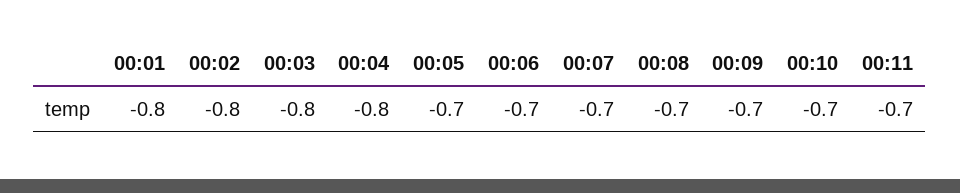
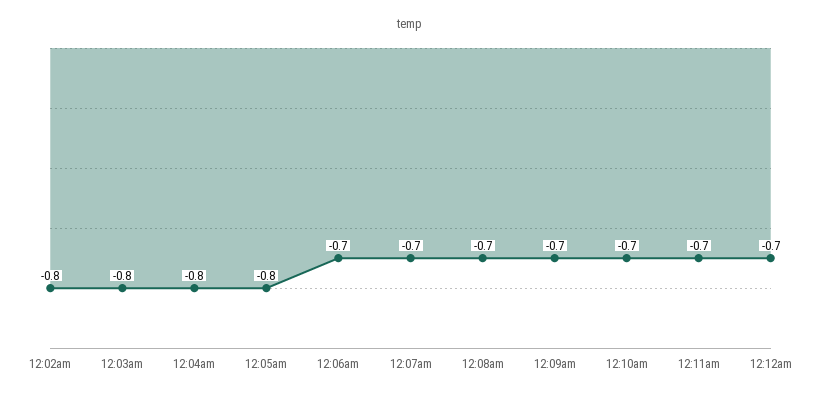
00:01: -0.8 -> none
00:05: -0.7 -> -0.8
12:12am: none -> -0.7

